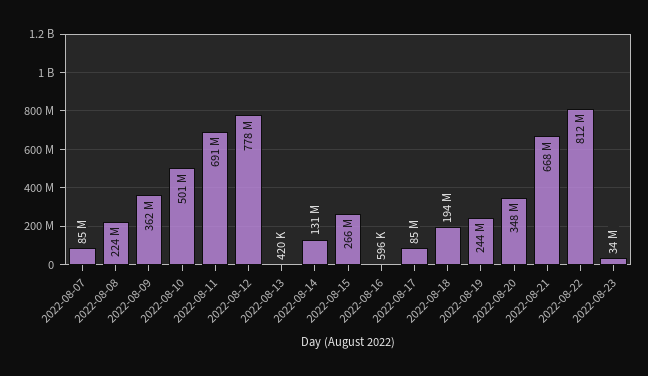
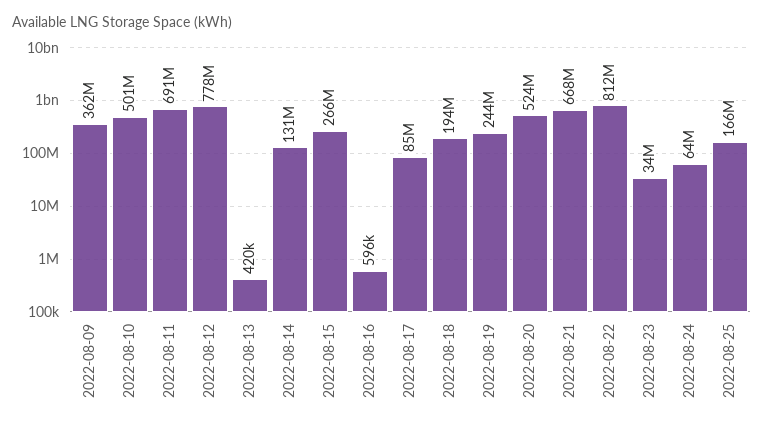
2022-08-07: 85000000 -> none
2022-08-08: 224000000 -> none
2022-08-20: 348000000 -> 524000000
2022-08-24: none -> 64000000
2022-08-25: none -> 166000000

